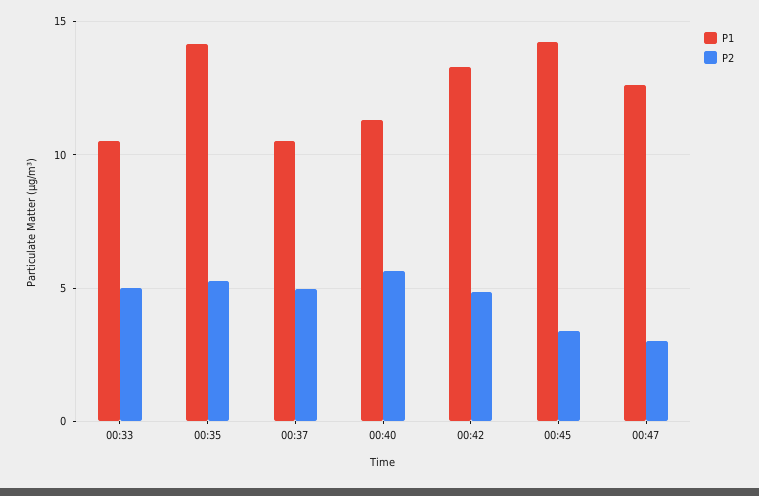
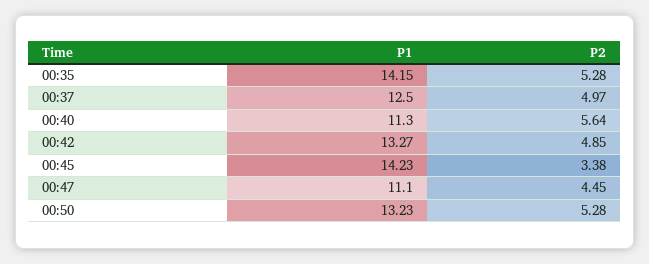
P1, 00:33: 10.5 -> none
P2, 00:33: 5 -> none
P1, 00:37: 10.5 -> 12.5
P1, 00:47: 12.5 -> 11.1
P2, 00:47: 3 -> 4.45
P1, 00:50: none -> 13.23
P2, 00:50: none -> 5.28

